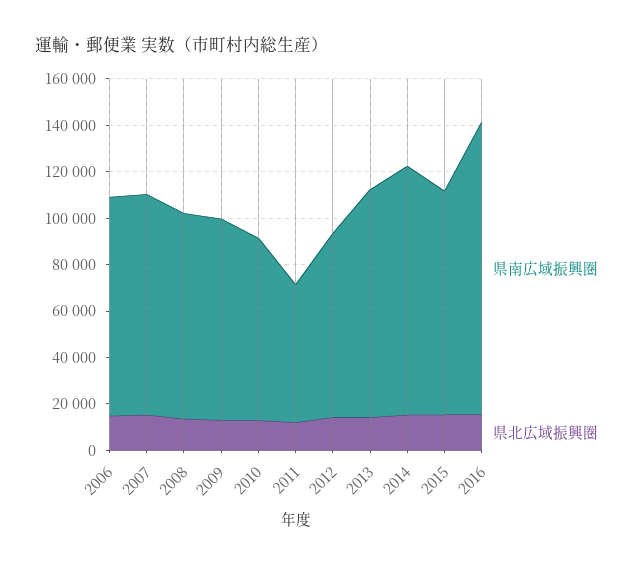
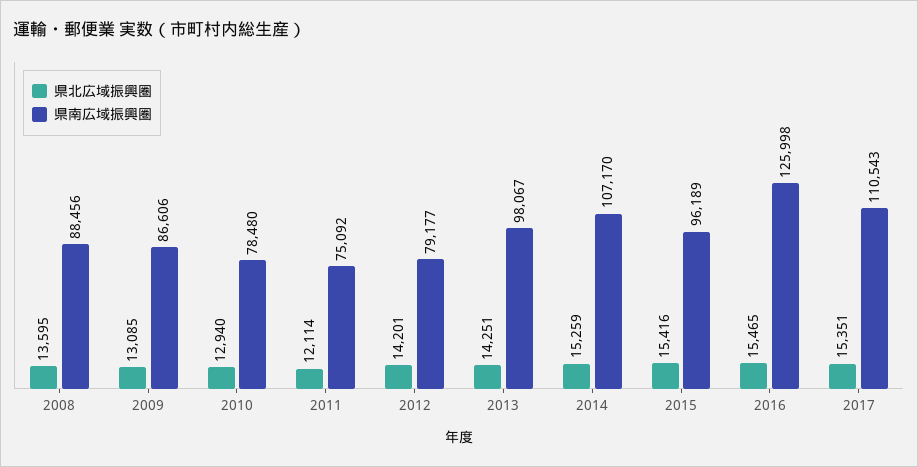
県南広域振興圏, 2006: 95000 -> none
県北広域振興圏, 2006: 15000 -> none
県南広域振興圏, 2007: 95000 -> none
県北広域振興圏, 2007: 15000 -> none
県南広域振興圏, 2011: 60000 -> 75092
県北広域振興圏, 2017: none -> 15351
県南広域振興圏, 2017: none -> 110543

